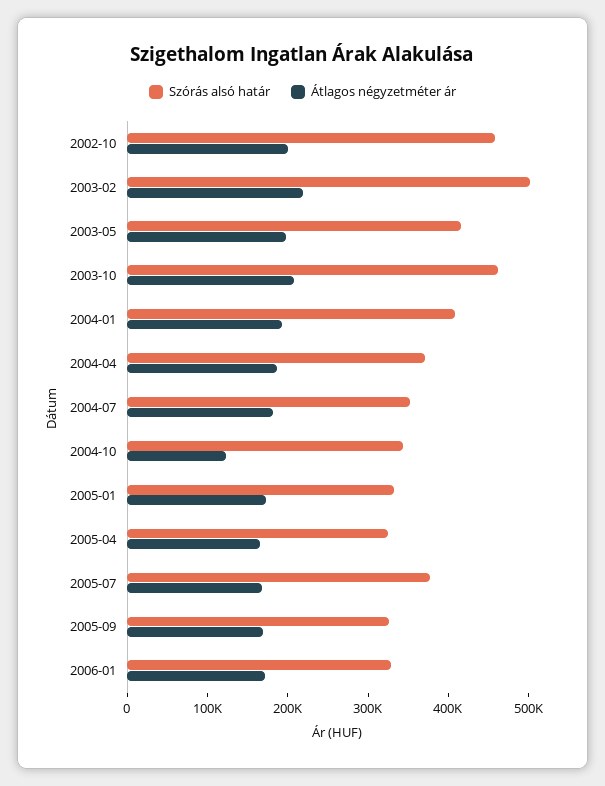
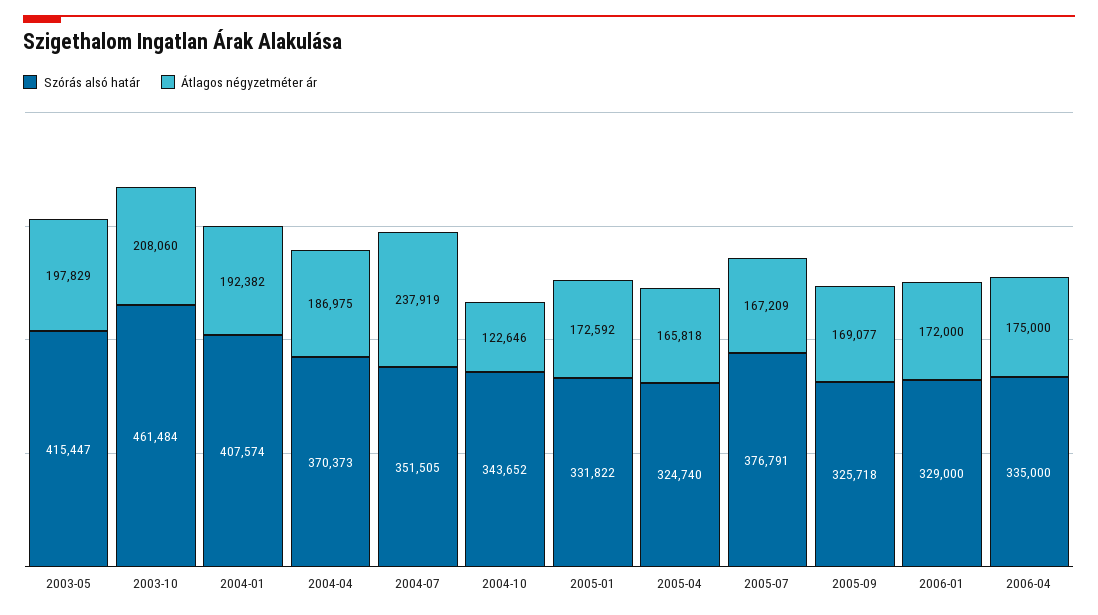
Szórás alsó határ, 2002-10: 460000 -> none
Átlagos négyzetméter ár, 2002-10: 200000 -> none
Szórás alsó határ, 2003-02: 500000 -> none
Átlagos négyzetméter ár, 2003-02: 220000 -> none
Átlagos négyzetméter ár, 2004-07: 180000 -> 237919
Szórás alsó határ, 2006-04: none -> 335000
Átlagos négyzetméter ár, 2006-04: none -> 175000

